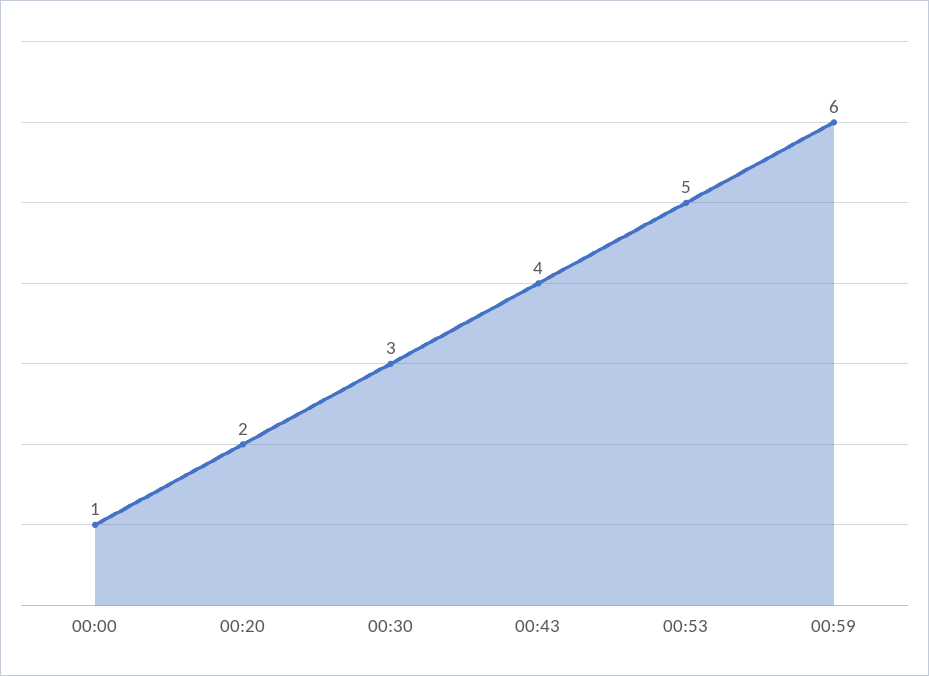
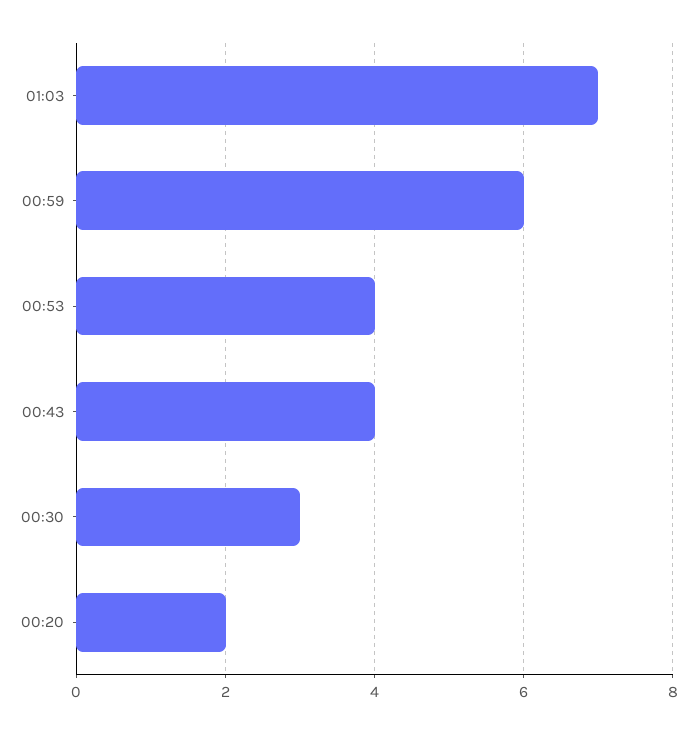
00:00: 1 -> none
00:53: 5 -> 4
01:03: none -> 7

